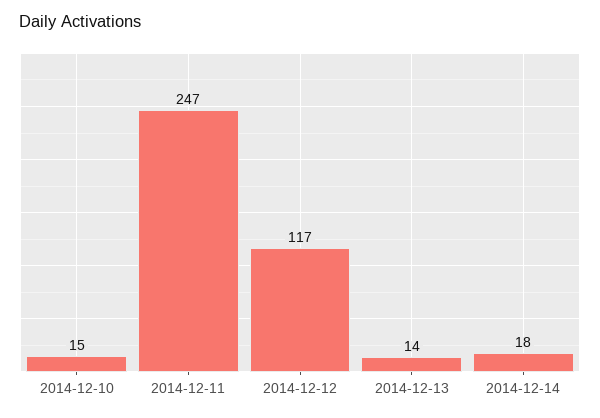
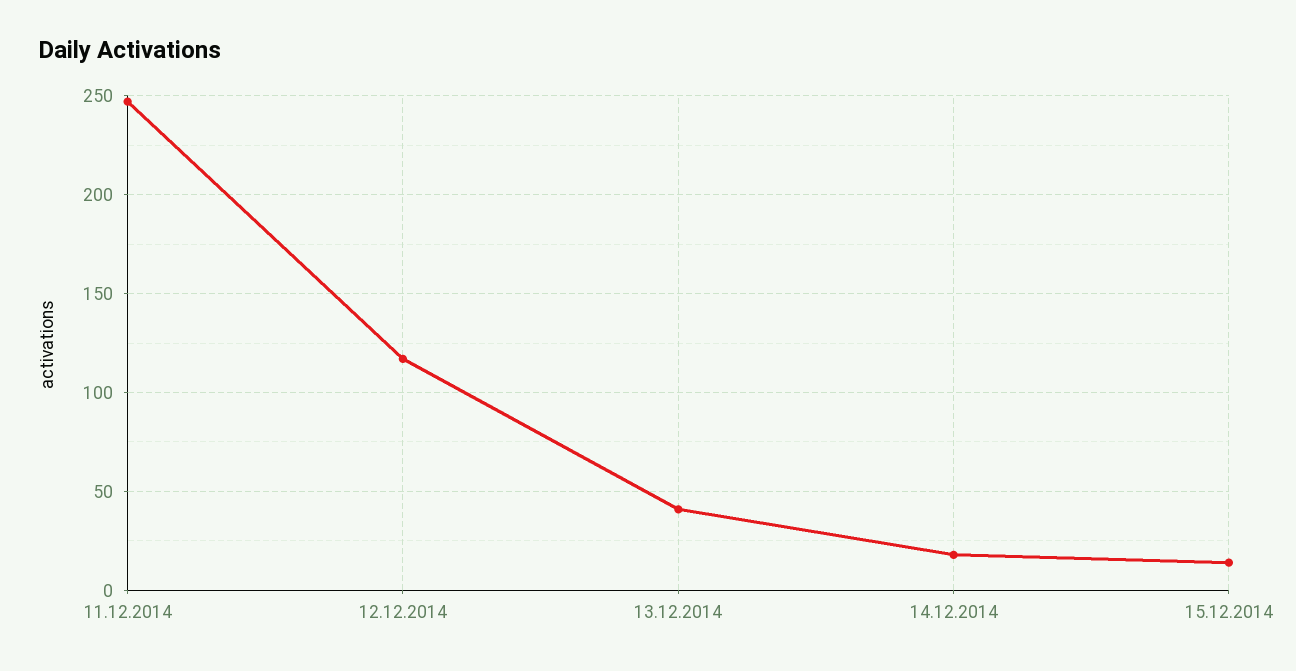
2014-12-10: 15 -> none
2014-12-13: 14 -> 40
15.12.2014: none -> 15

